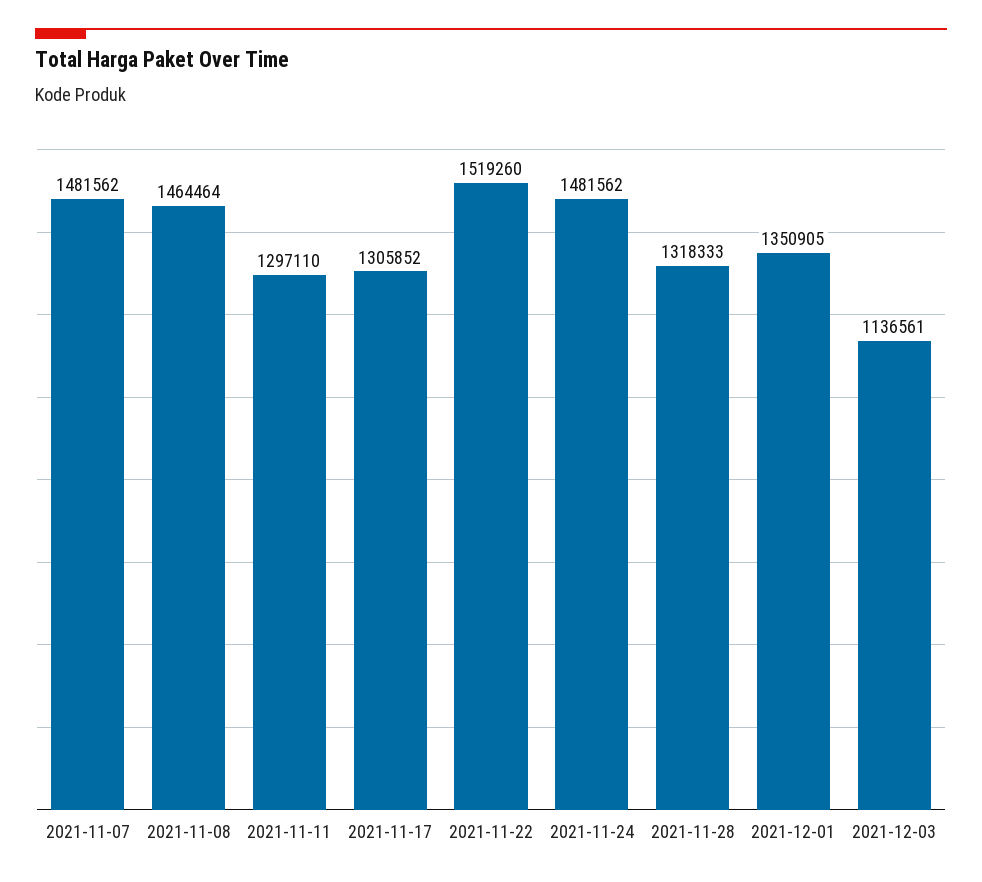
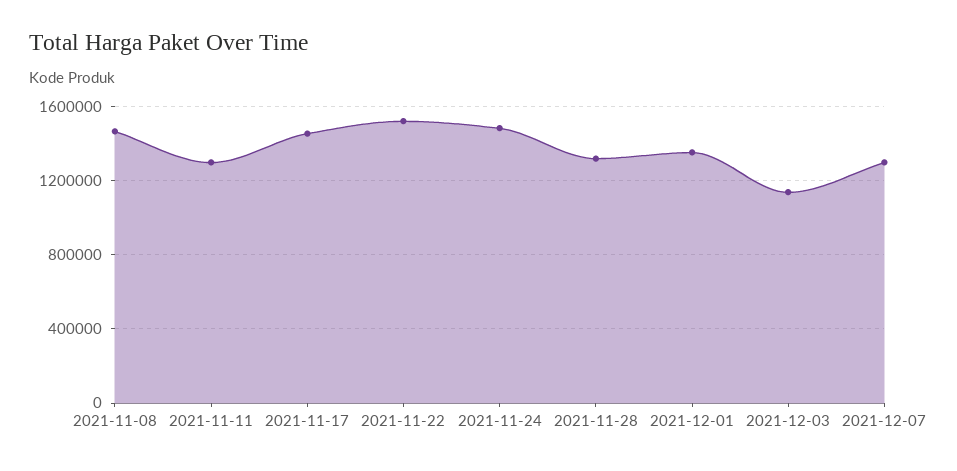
2021-11-07: 1481562 -> none
2021-11-17: 1305852 -> 1450000
2021-12-07: none -> 1300000

